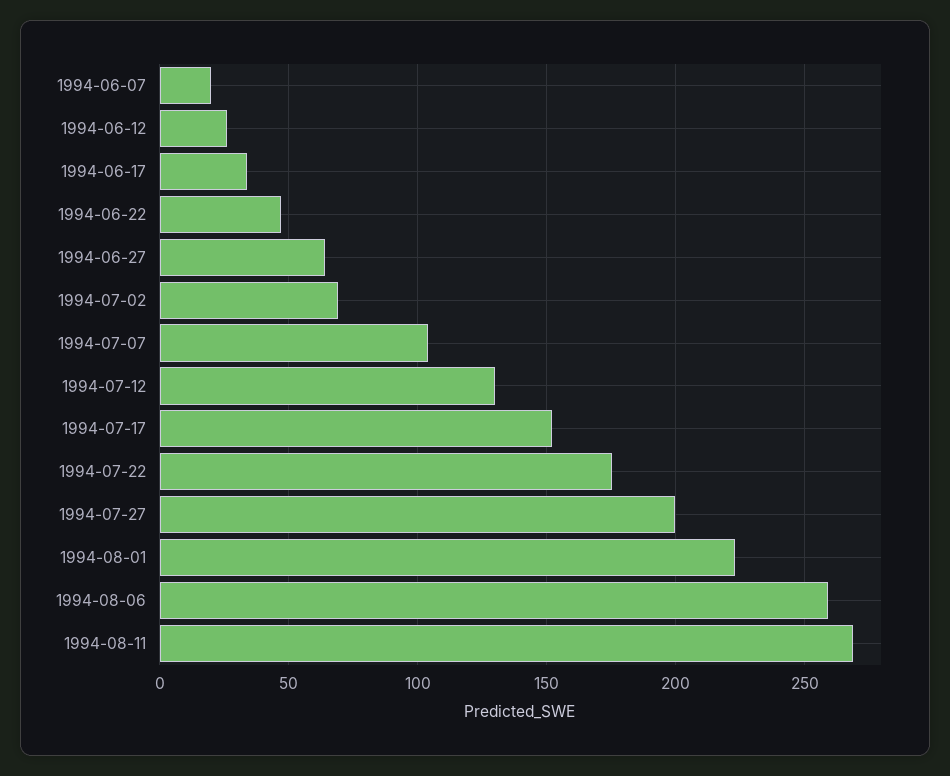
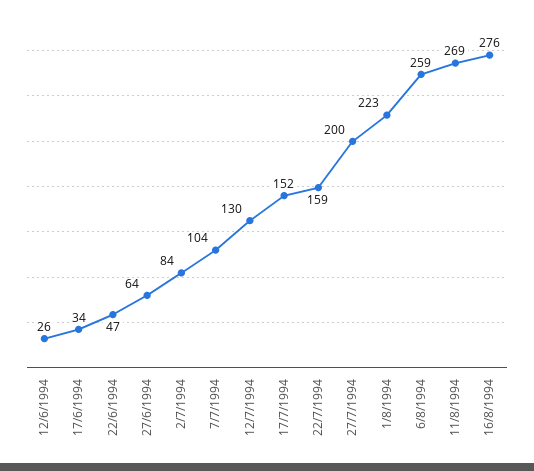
1994-06-07: 20 -> none
1994-07-02: 70 -> 84
1994-07-22: 175 -> 159
16/8/1994: none -> 276

